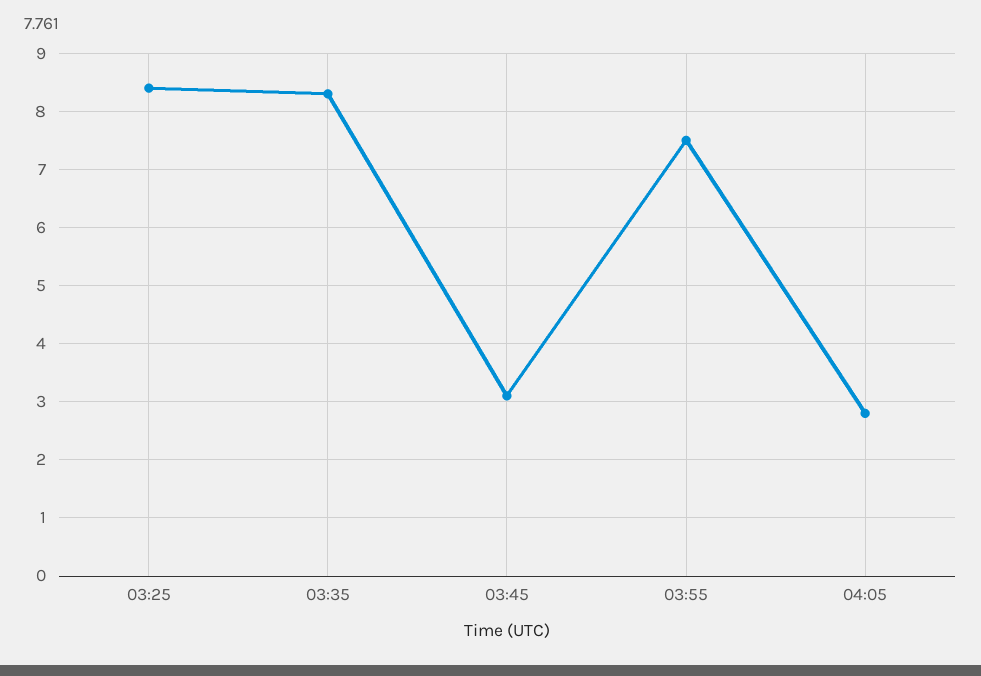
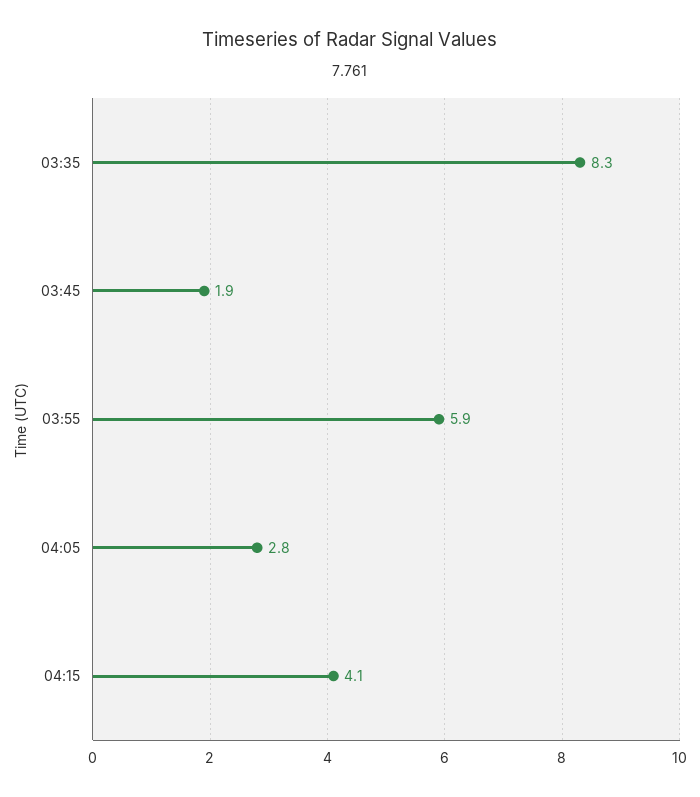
03:25: 8.5 -> none
03:45: 3 -> 1.9
03:55: 7.5 -> 5.9
04:15: none -> 4.1

